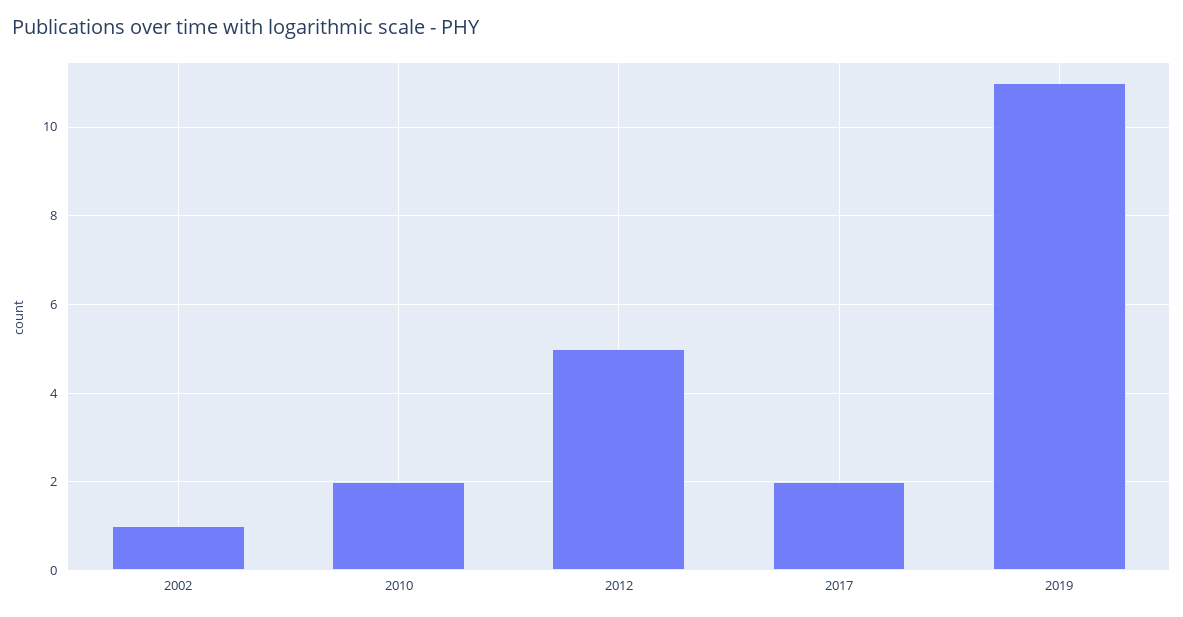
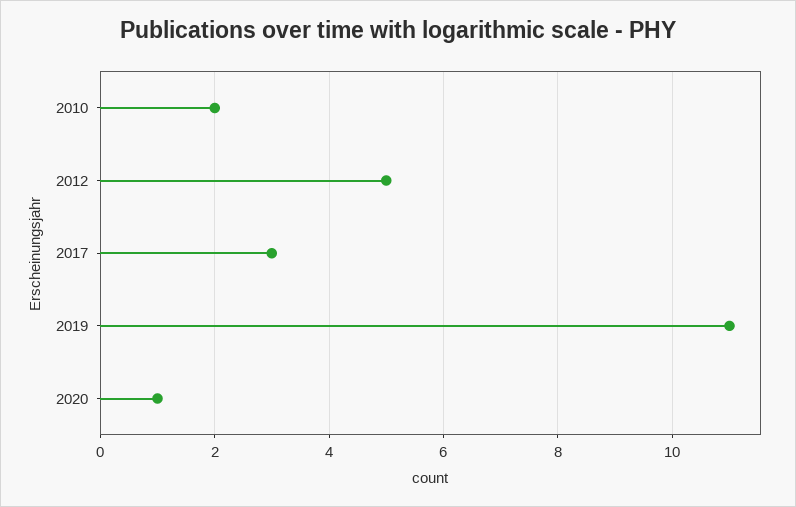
2002: 1 -> none
2017: 2 -> 3
2020: none -> 1

